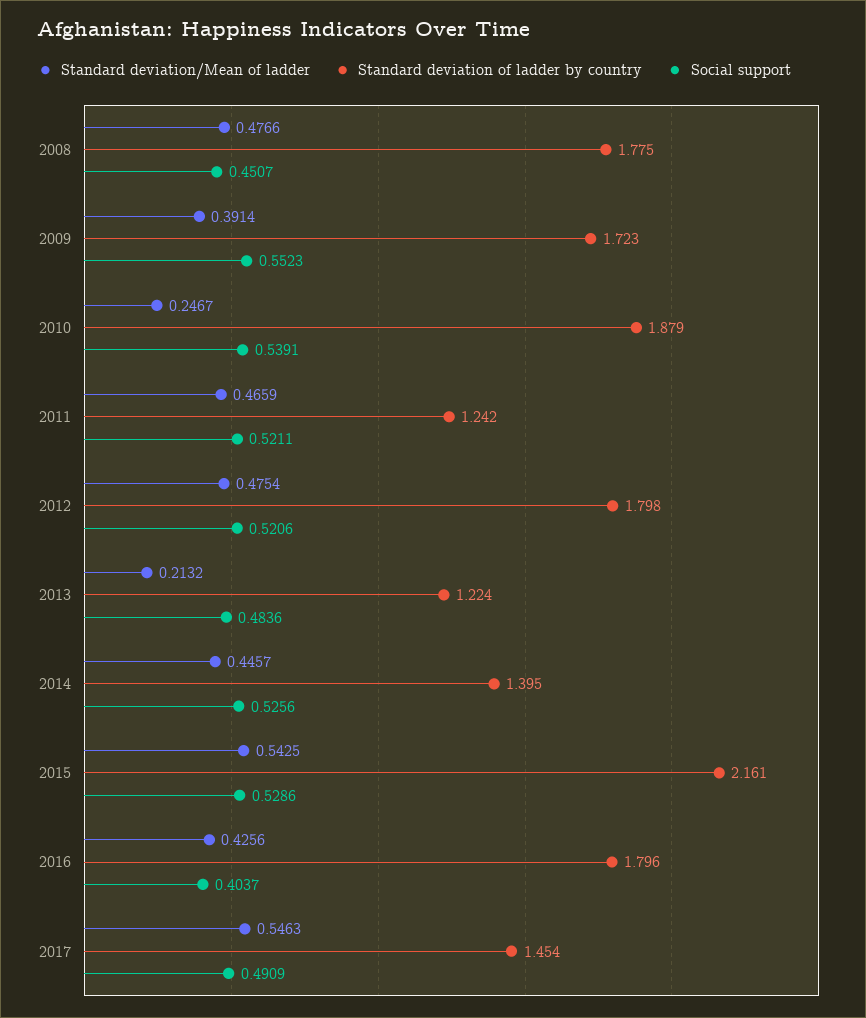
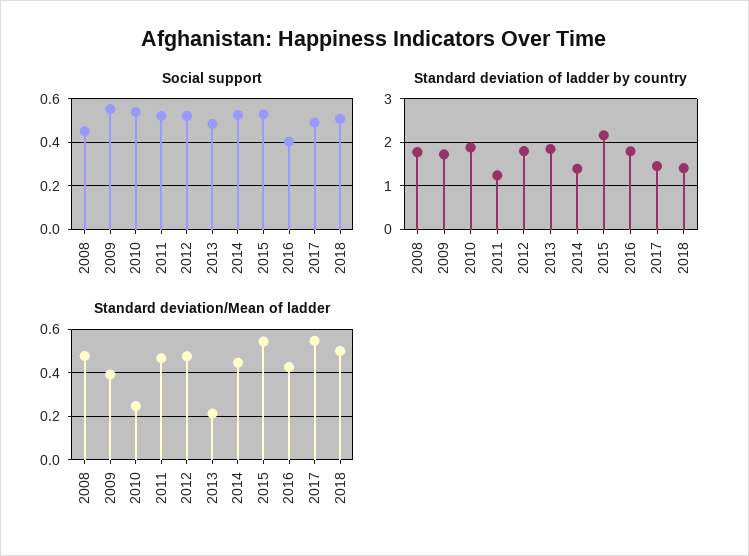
Standard deviation of ladder by country, 2013: 1.224 -> 1.8
Social support, 2018: none -> 0.5
Standard deviation of ladder by country, 2018: none -> 1.4
Standard deviation/Mean of ladder, 2018: none -> 0.5

